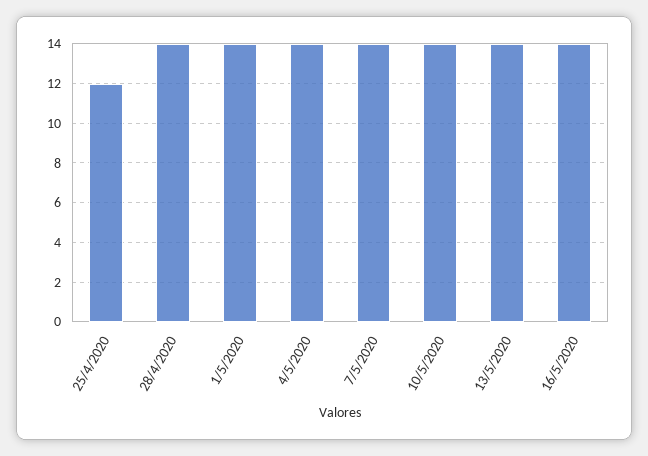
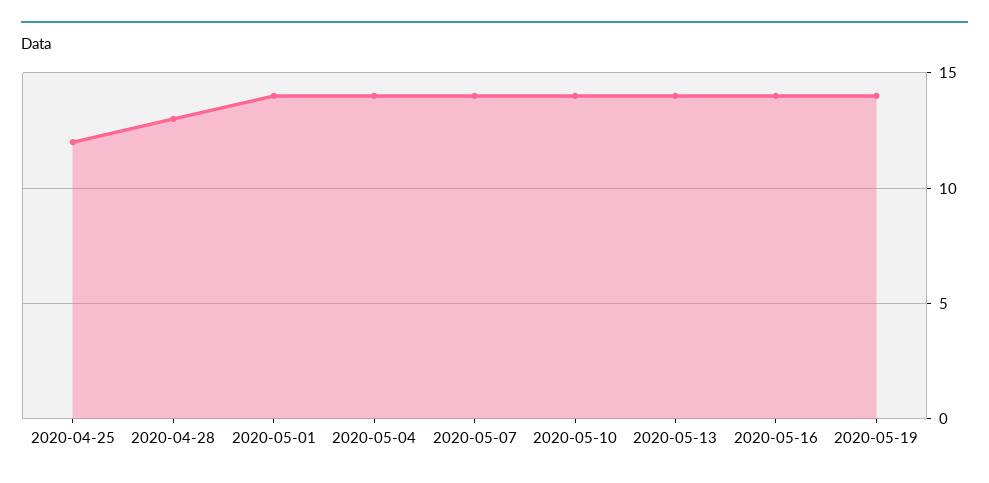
28/4/2020: 14 -> 13
2020-05-19: none -> 14

